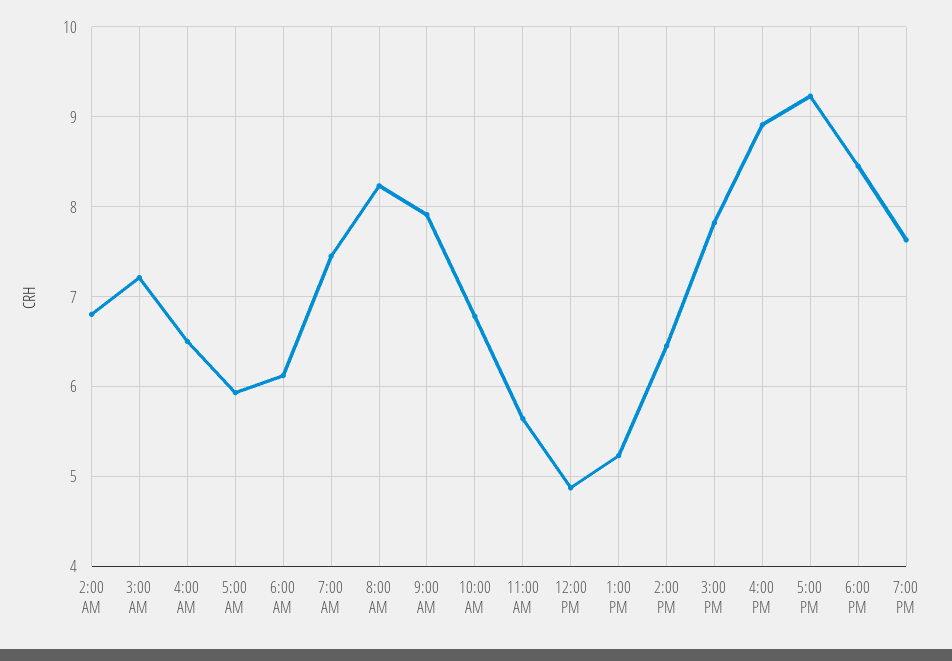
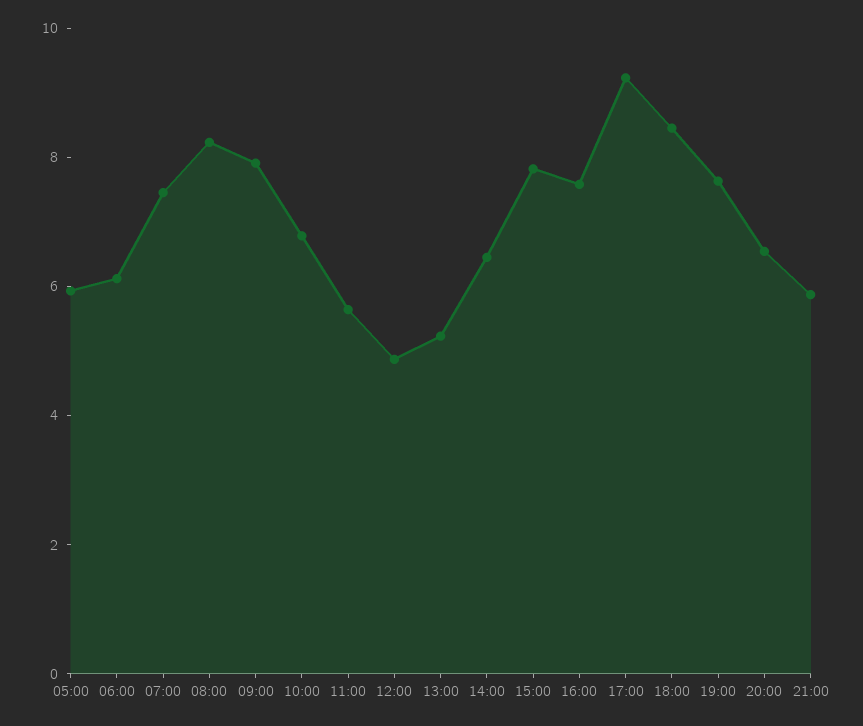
2:00 AM: 6.8 -> none
3:00 AM: 7.2 -> none
4:00 AM: 6.5 -> none
4:00 PM: 8.9 -> 7.5
20:00: none -> 6.5
21:00: none -> 6

